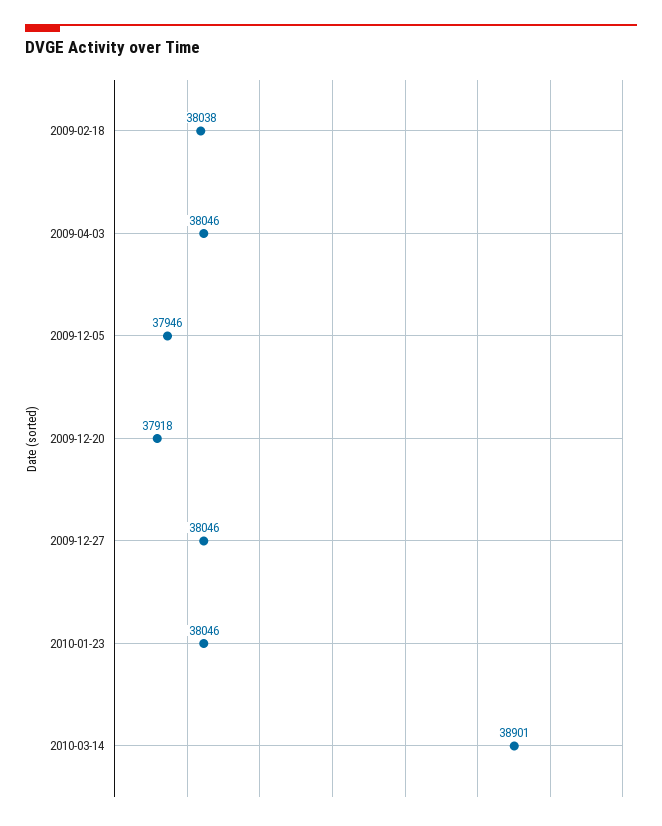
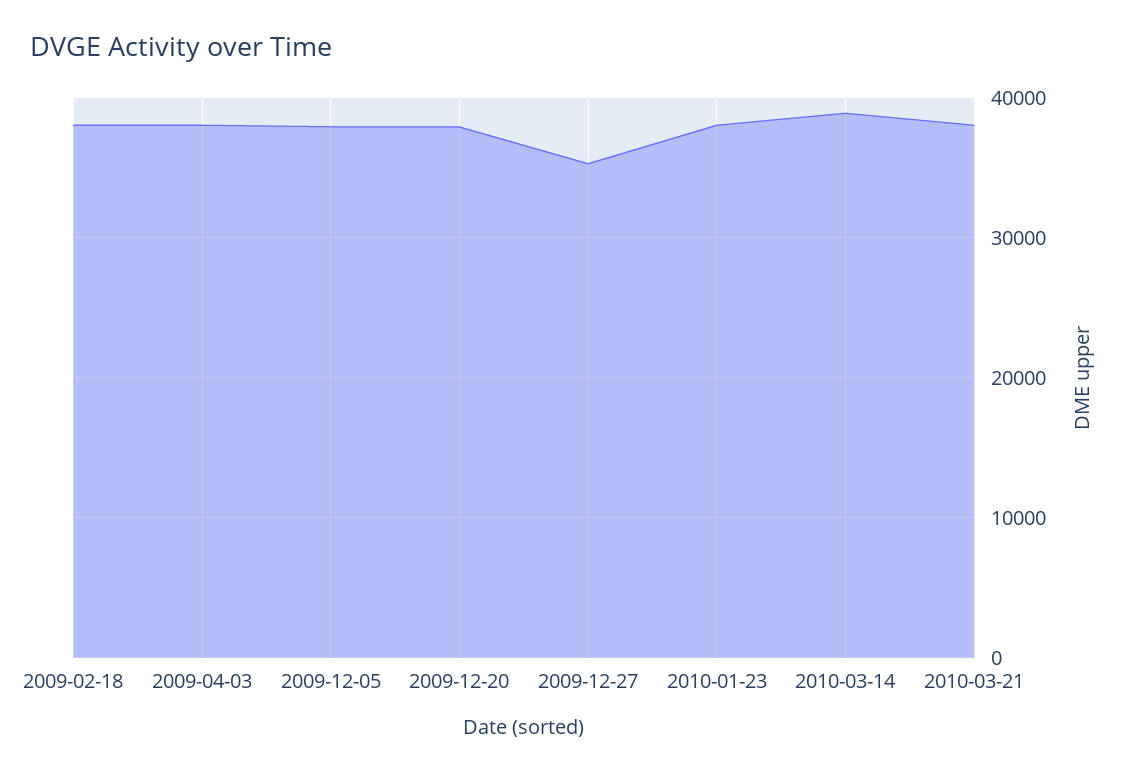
2009-12-27: 38046 -> 35000
2010-03-21: none -> 38000

